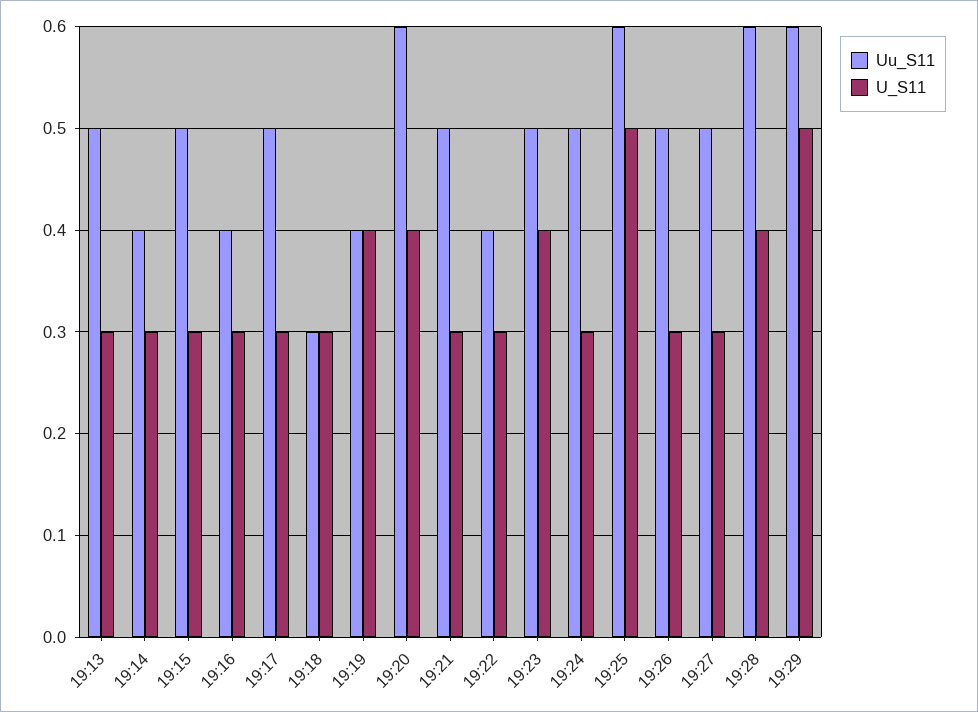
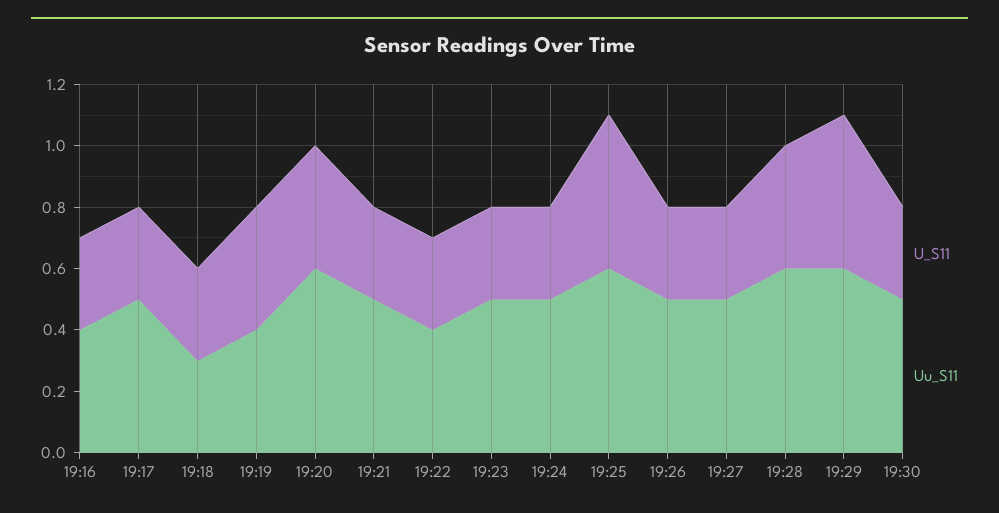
Uu_S11, 19:13: 0.5 -> none
U_S11, 19:13: 0.3 -> none
Uu_S11, 19:14: 0.4 -> none
U_S11, 19:14: 0.3 -> none
Uu_S11, 19:15: 0.5 -> none
U_S11, 19:15: 0.3 -> none
U_S11, 19:23: 0.4 -> 0.3
U_S11, 19:30: none -> 0.3
Uu_S11, 19:30: none -> 0.5

